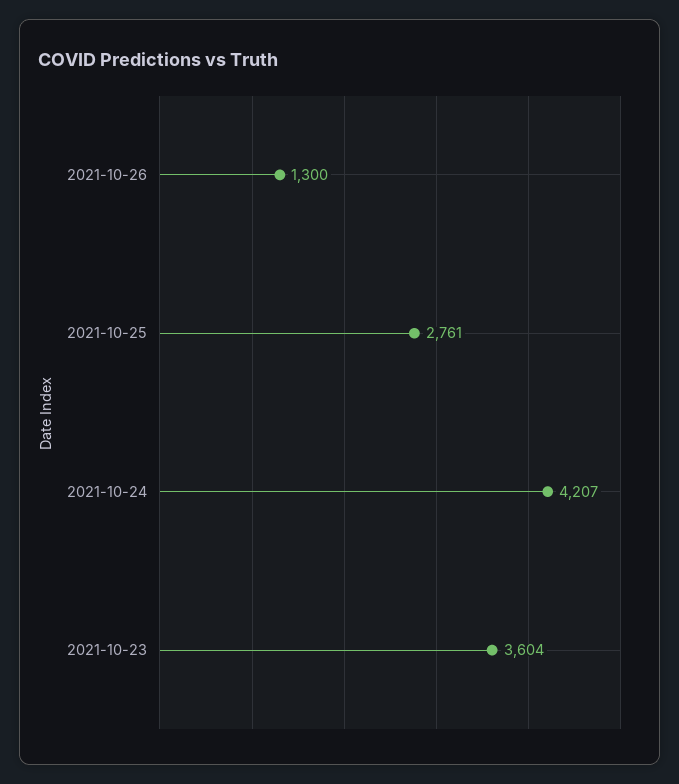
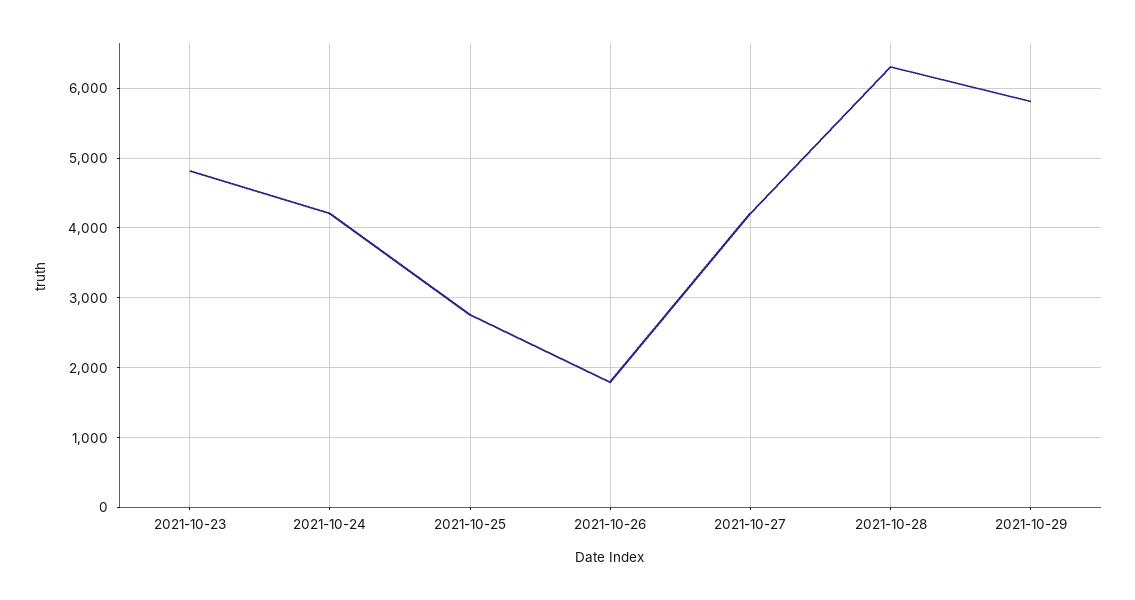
2021-10-26: 1300 -> 1800
2021-10-23: 3604 -> 4800
2021-10-27: none -> 4200
2021-10-28: none -> 6300
2021-10-29: none -> 5800

